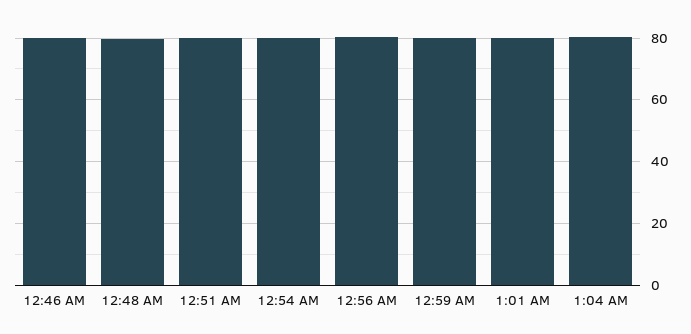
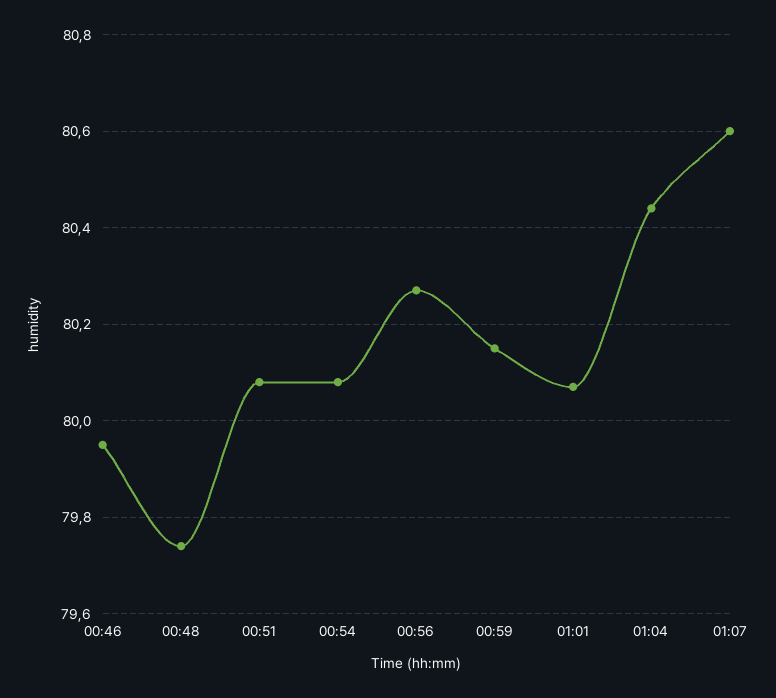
01:07: none -> 80.6

